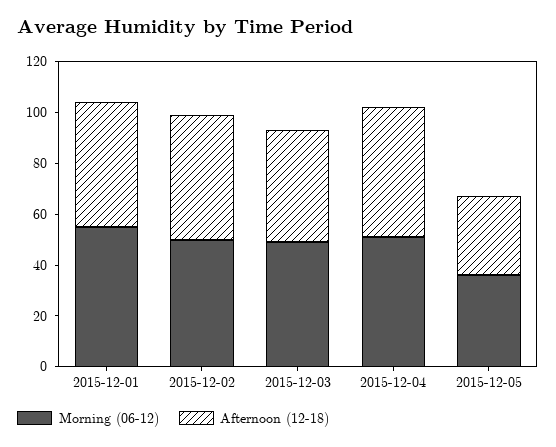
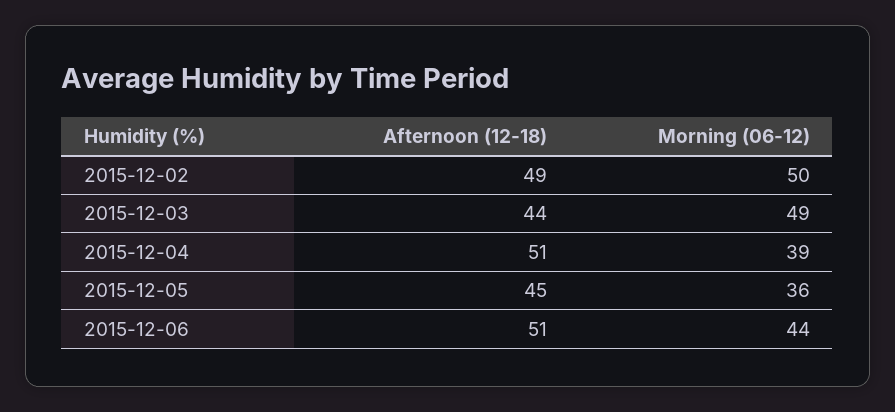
Morning (06-12), 2015-12-01: 55 -> none
Afternoon (12-18), 2015-12-01: 50 -> none
Morning (06-12), 2015-12-04: 50 -> 39
Afternoon (12-18), 2015-12-05: 30 -> 45
Afternoon (12-18), 2015-12-06: none -> 51
Morning (06-12), 2015-12-06: none -> 44

